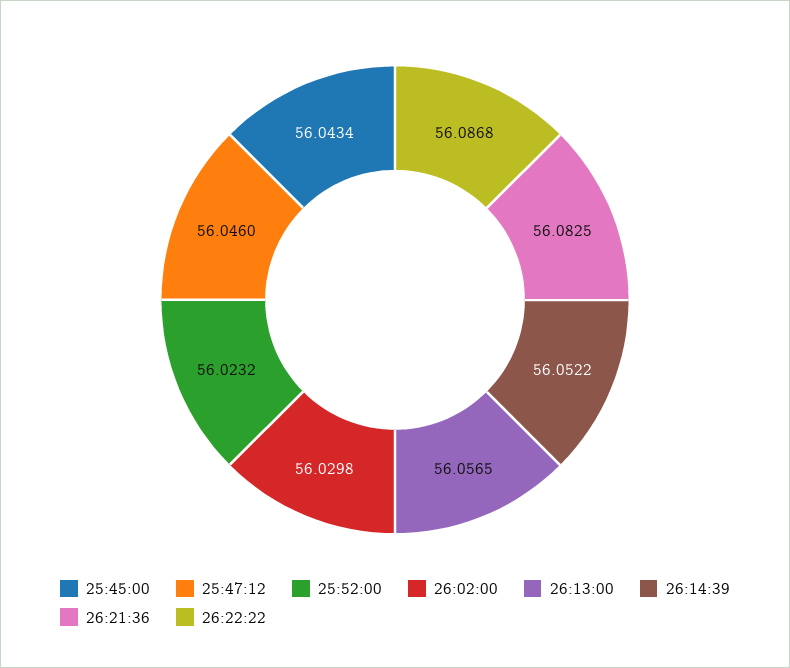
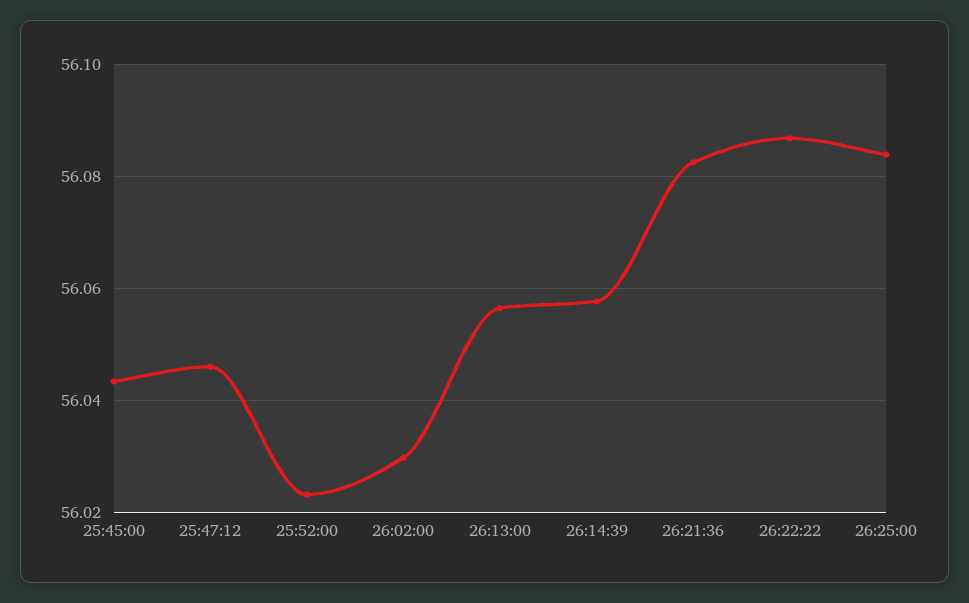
26:14:39: 56.0522 -> 56.058
26:25:00: none -> 56.084

